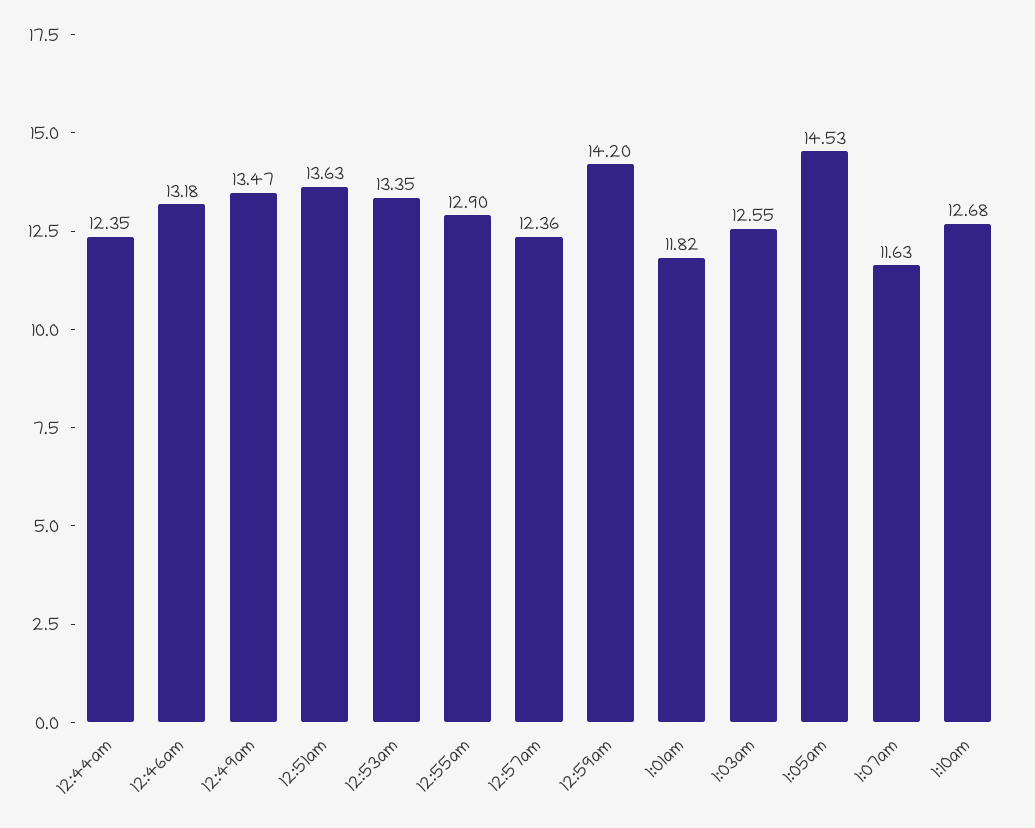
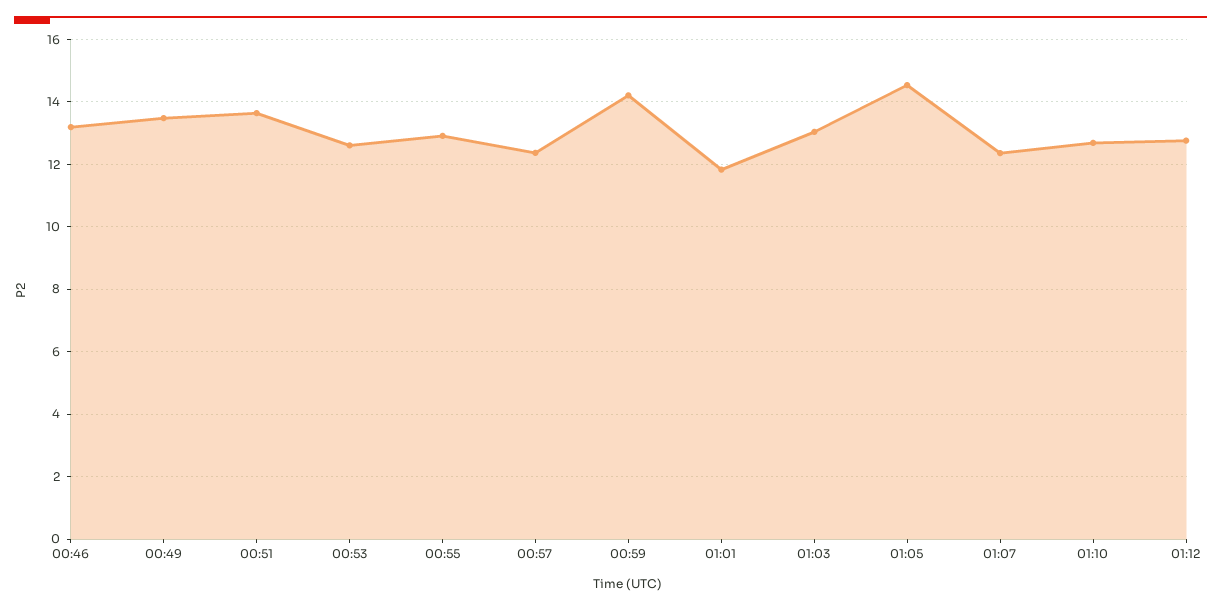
12:44am: 12.35 -> none
12:53am: 13.35 -> 12.6
1:03am: 12.55 -> 13
1:07am: 11.63 -> 12.4
01:12: none -> 12.8

